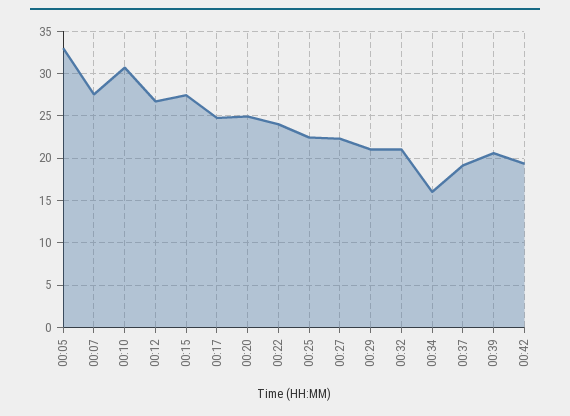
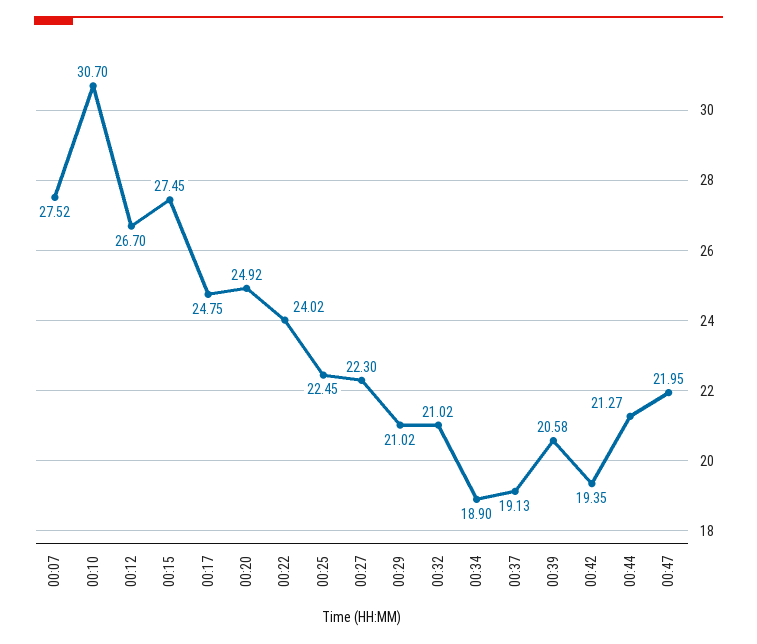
00:05: 33 -> none
00:34: 16 -> 18.9
00:44: none -> 21.27
00:47: none -> 21.95

